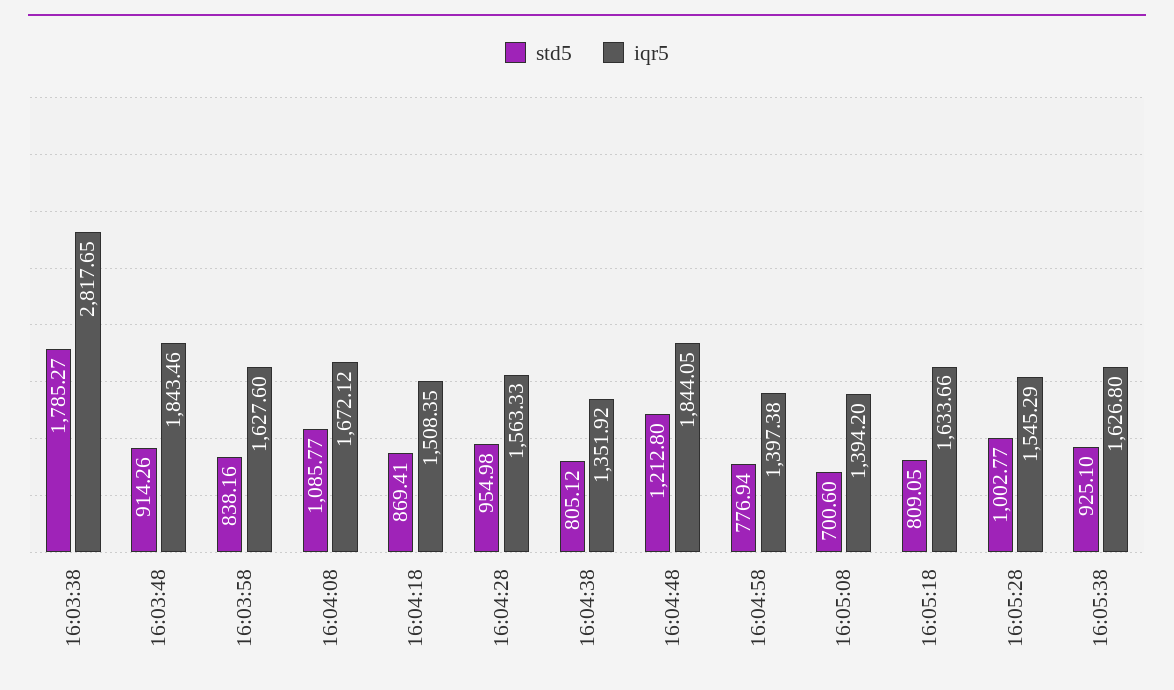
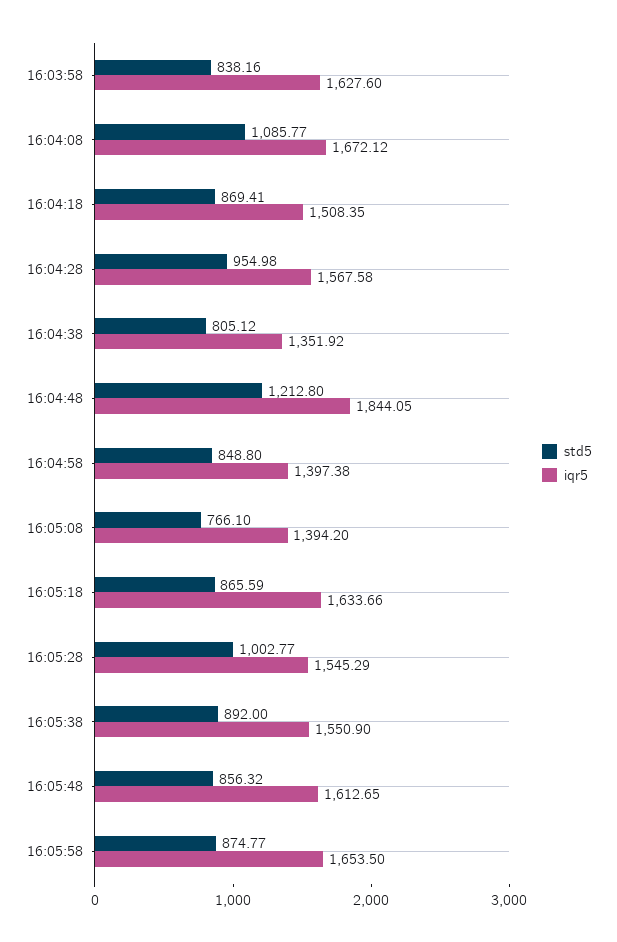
std5, 16:03:38: 1785.27 -> none
iqr5, 16:03:38: 2817.65 -> none
std5, 16:03:48: 914.26 -> none
iqr5, 16:03:48: 1843.46 -> none
iqr5, 16:04:28: 1563.33 -> 1567.58
std5, 16:04:58: 776.94 -> 848.8
std5, 16:05:08: 700.6 -> 766.1
std5, 16:05:18: 809.05 -> 865.59
std5, 16:05:38: 925.1 -> 892
iqr5, 16:05:38: 1626.8 -> 1550.9
std5, 16:05:48: none -> 856.32
iqr5, 16:05:48: none -> 1612.65
std5, 16:05:58: none -> 874.77
iqr5, 16:05:58: none -> 1653.5

